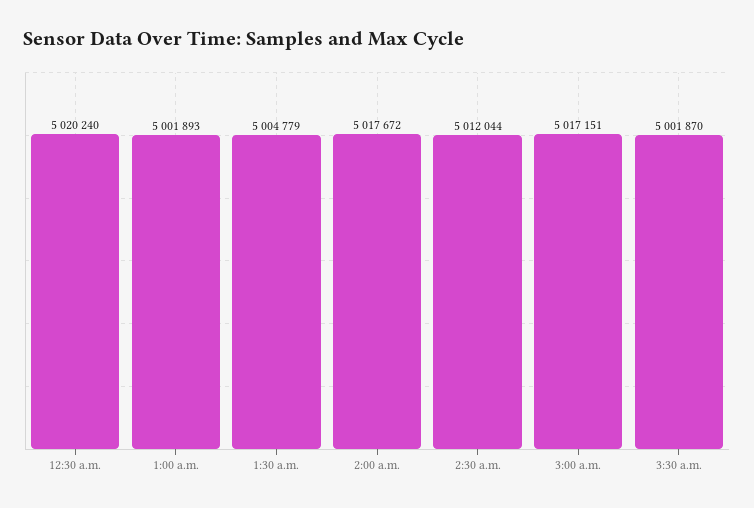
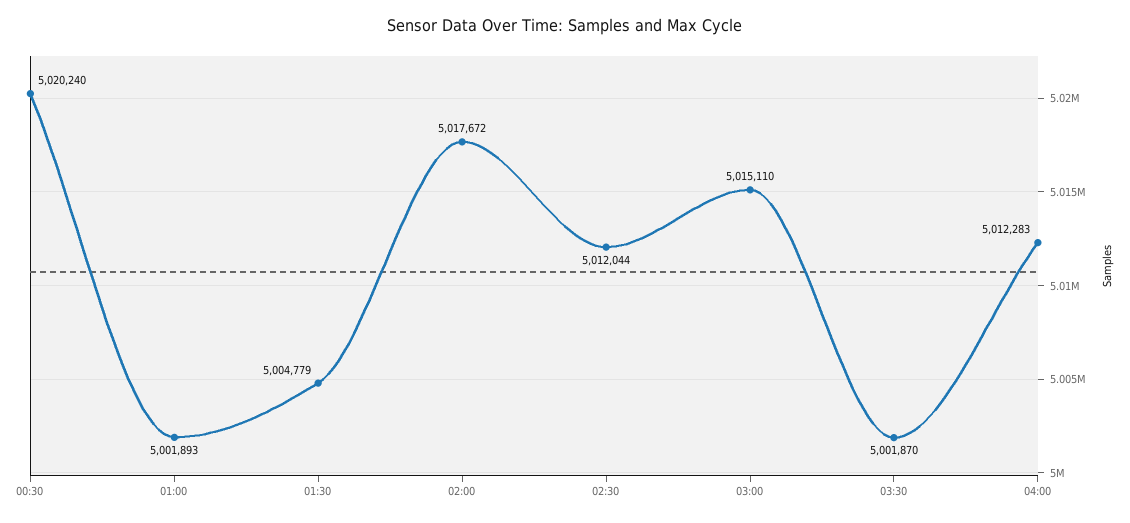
3:00 a.m.: 5017151 -> 5015110
04:00: none -> 5012283

